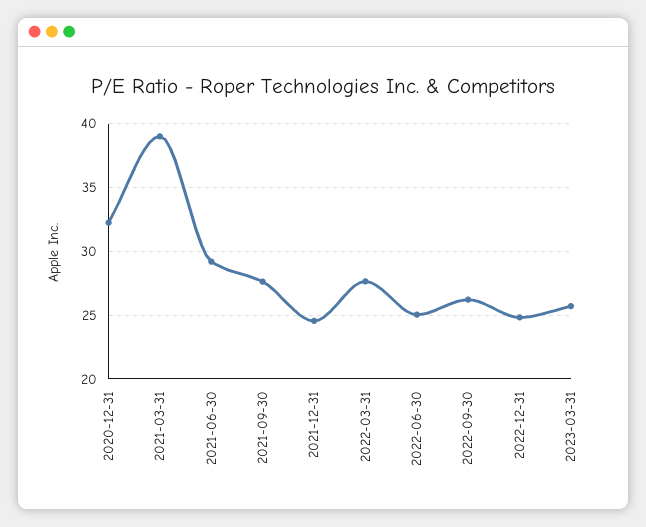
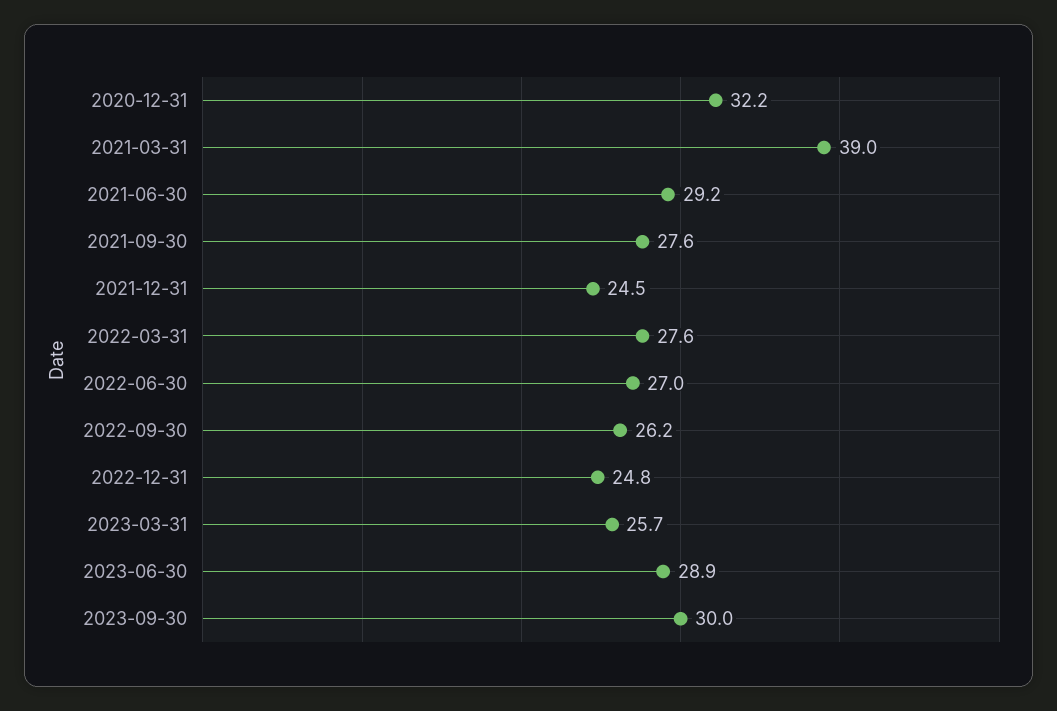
2022-06-30: 25 -> 27
2023-06-30: none -> 28.9
2023-09-30: none -> 30

